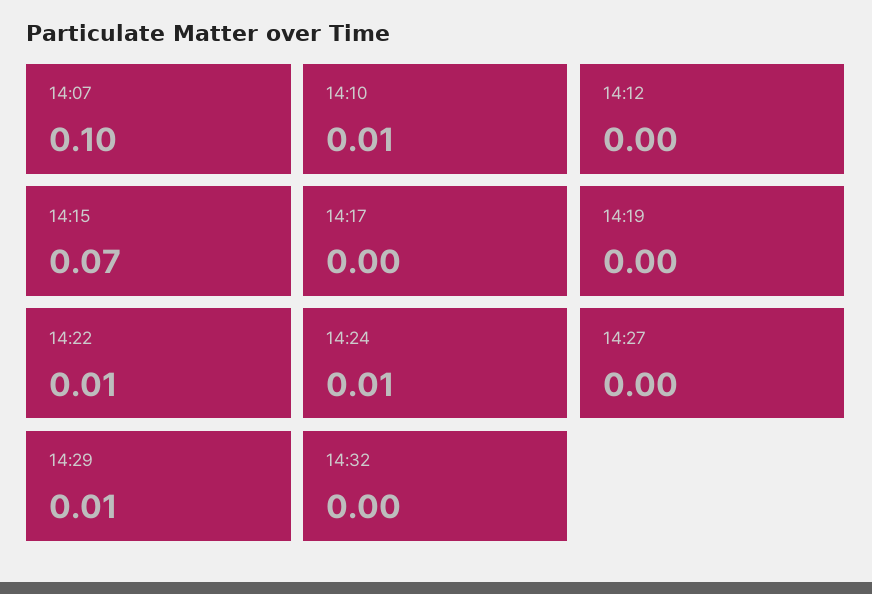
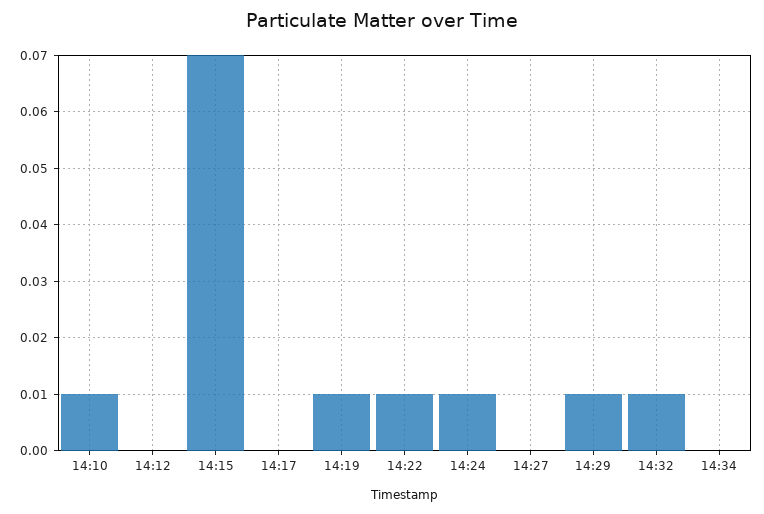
14:07: 0.1 -> none
14:19: 0 -> 0.01
14:32: 0 -> 0.01
14:34: none -> 0

